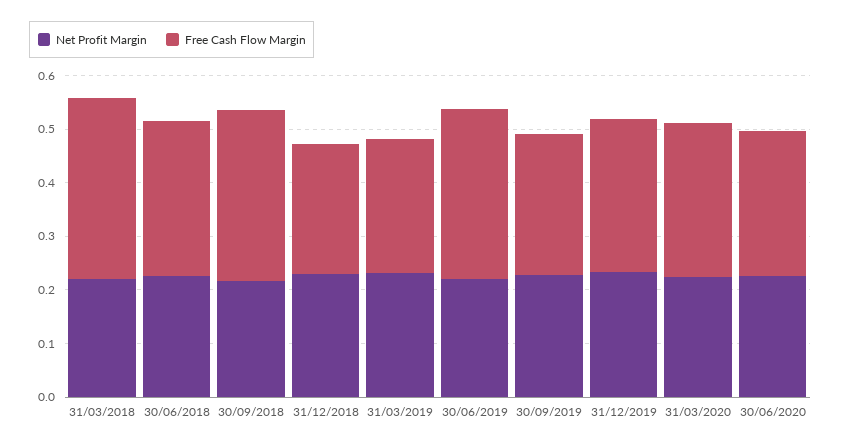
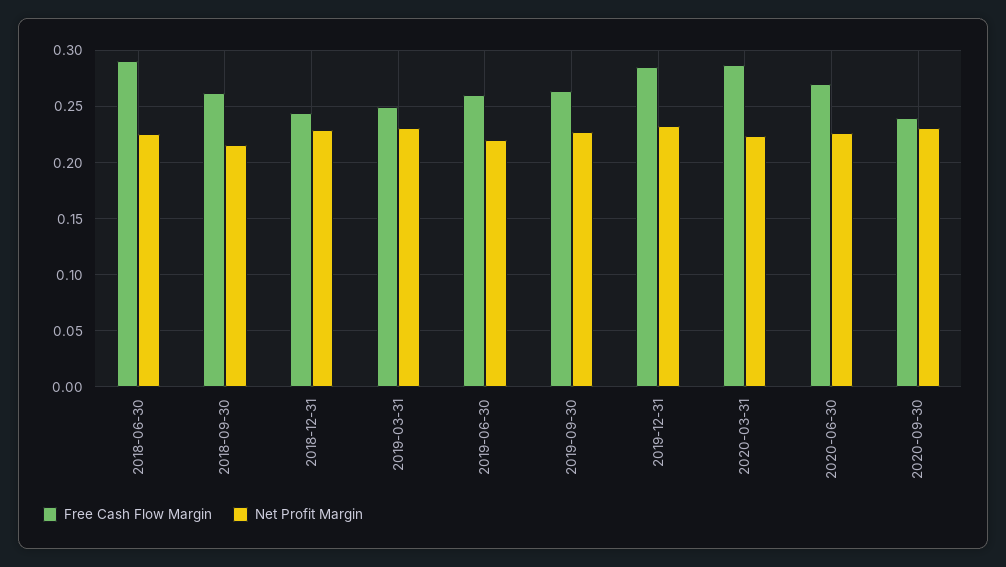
Net Profit Margin, 31/03/2018: 0.22 -> none
Free Cash Flow Margin, 31/03/2018: 0.34 -> none
Free Cash Flow Margin, 30/09/2018: 0.32 -> 0.26
Free Cash Flow Margin, 30/06/2019: 0.32 -> 0.26
Free Cash Flow Margin, 2020-09-30: none -> 0.24
Net Profit Margin, 2020-09-30: none -> 0.23

